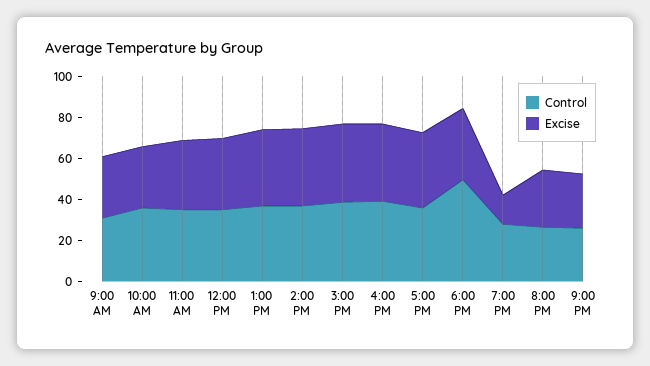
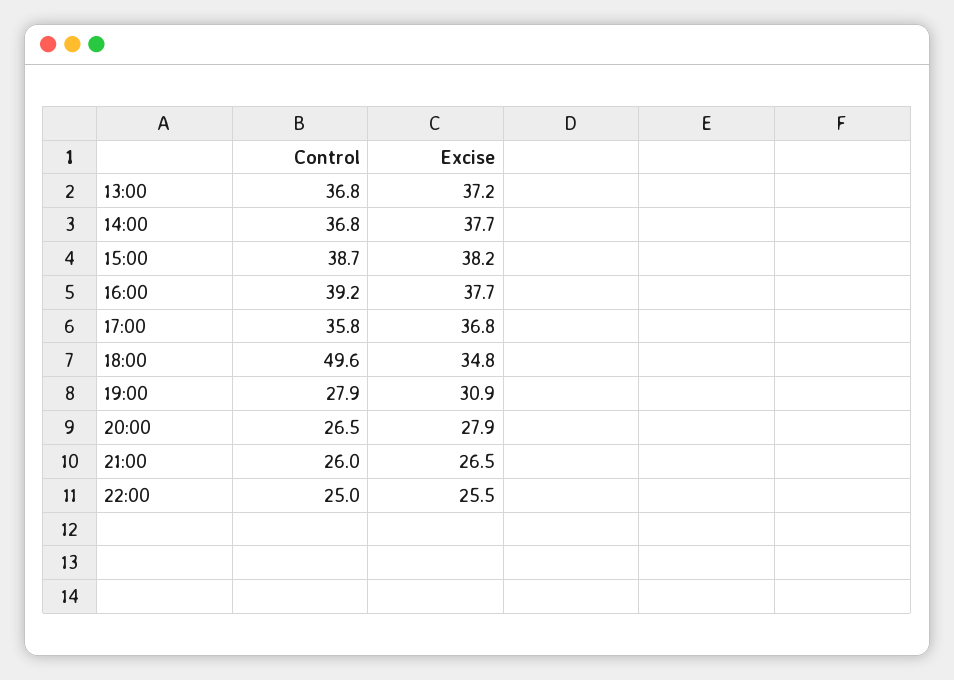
Control, 9:00 AM: 30 -> none
Excise, 9:00 AM: 30 -> none
Control, 10:00 AM: 35 -> none
Excise, 10:00 AM: 30 -> none
Control, 11:00 AM: 35 -> none
Excise, 11:00 AM: 35 -> none
Control, 12:00 PM: 35 -> none
Excise, 12:00 PM: 35 -> none
Excise, 7:00 PM: 15 -> 30.9
Control, 22:00: none -> 25
Excise, 22:00: none -> 25.5

